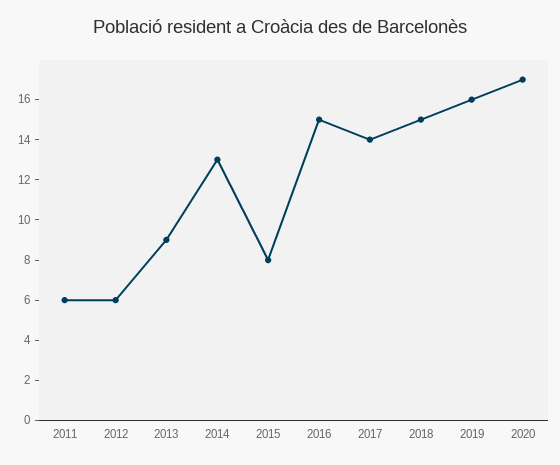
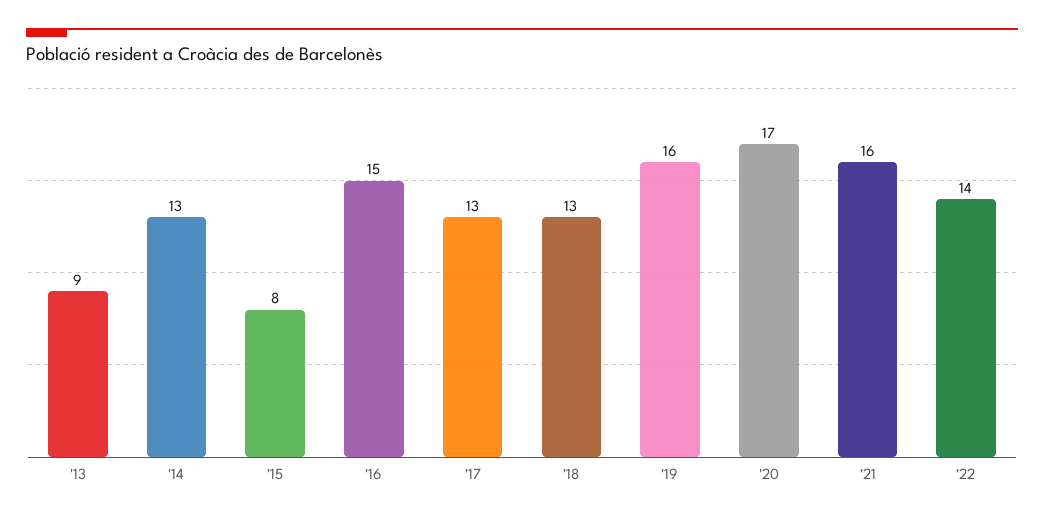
2011: 6 -> none
2012: 6 -> none
2017: 14 -> 13
2018: 15 -> 13
'21: none -> 16
'22: none -> 14

